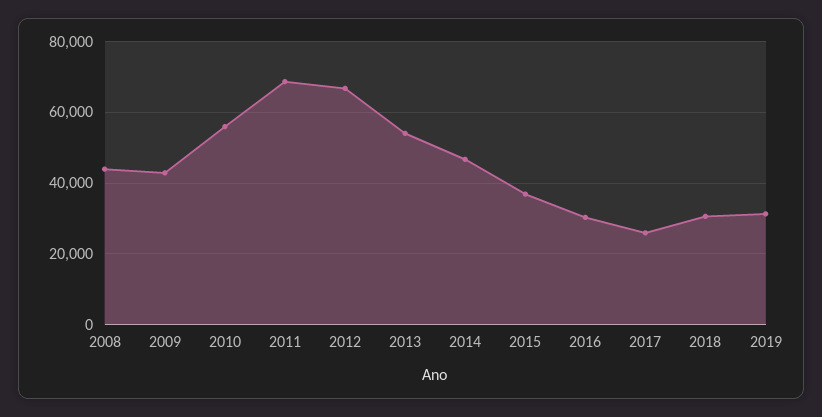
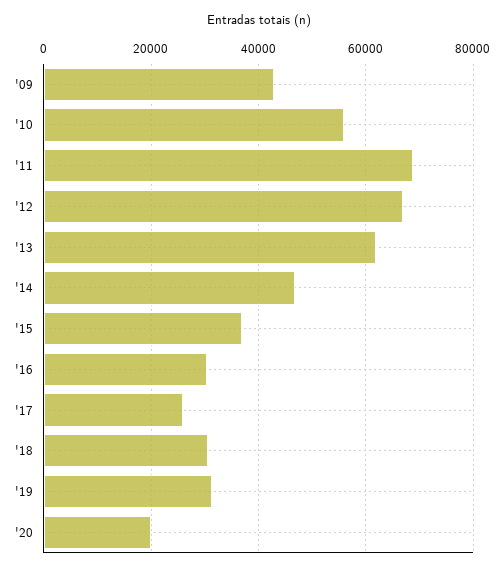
2008: 44000 -> none
2013: 54000 -> 62000
'20: none -> 20000

